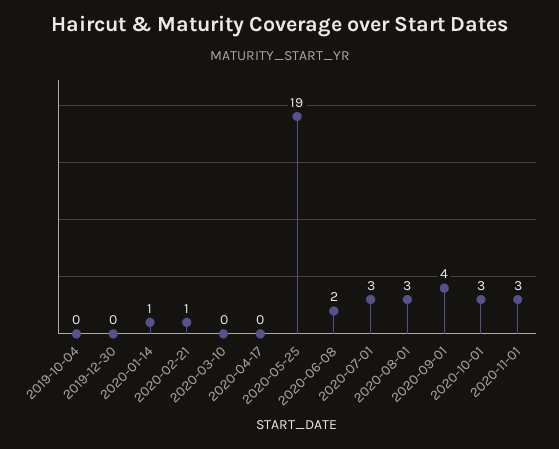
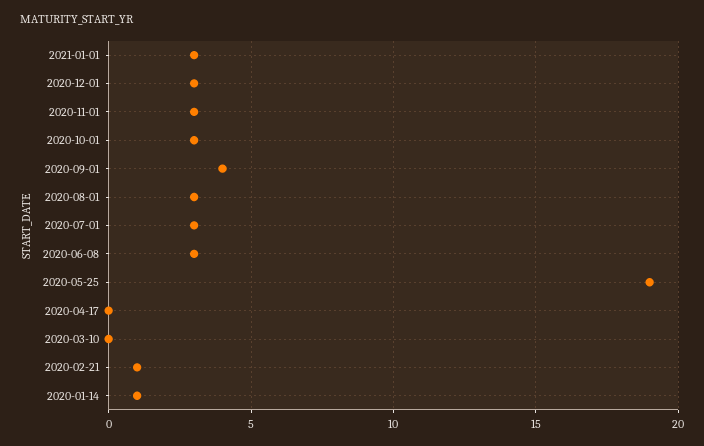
2019-10-04: 0 -> none
2019-12-30: 0 -> none
2020-06-08: 2 -> 3
2021-01-01: none -> 3
2020-12-01: none -> 3

